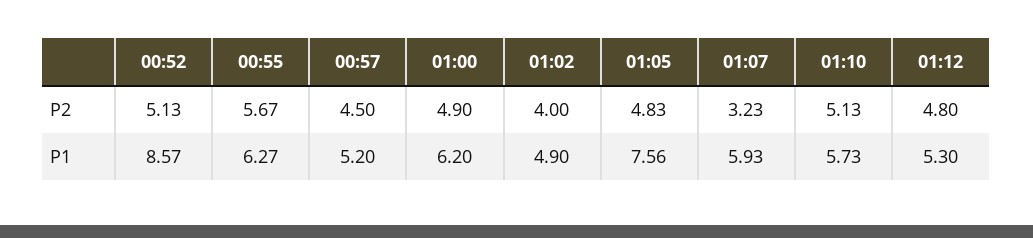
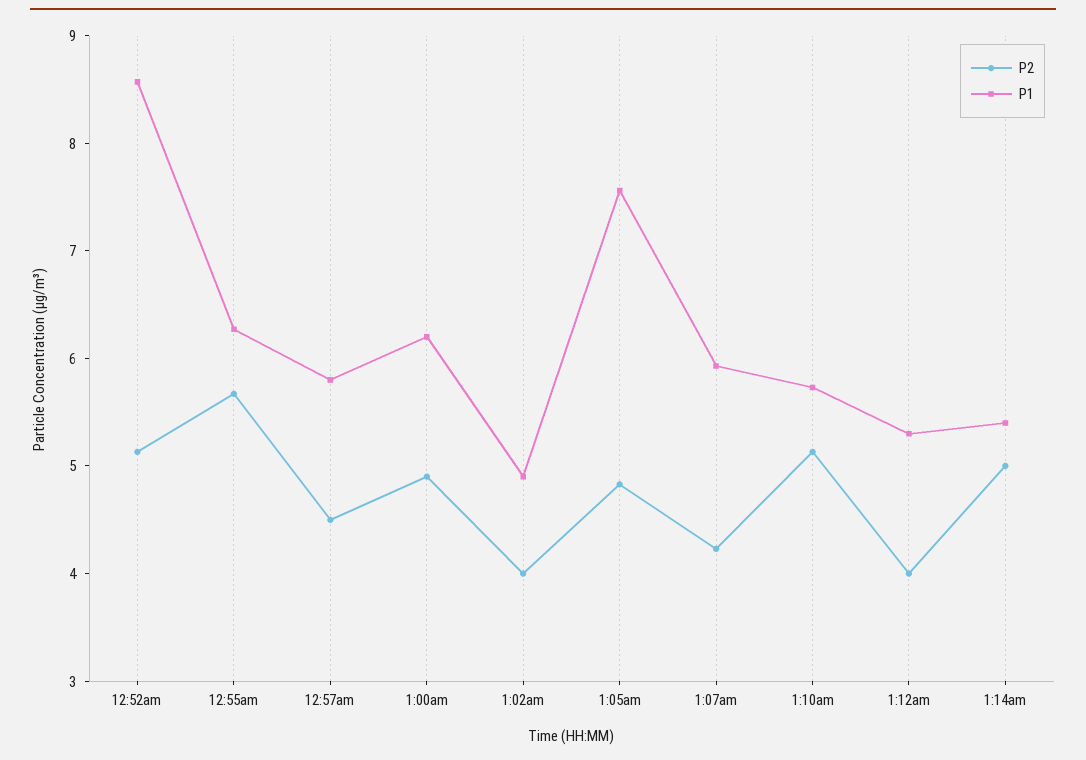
P2, 01:07: 3.23 -> 4.2
P2, 01:12: 4.8 -> 4
P1, 00:57: 5.2 -> 5.8
P2, 1:14am: none -> 5
P1, 1:14am: none -> 5.4

